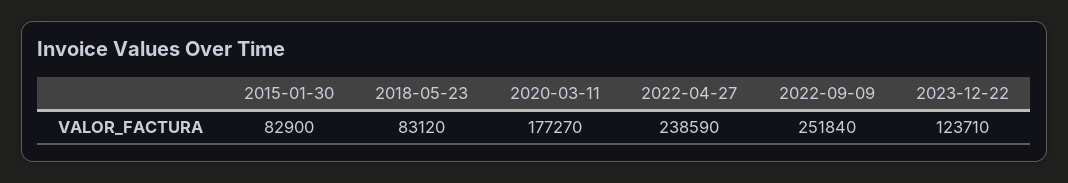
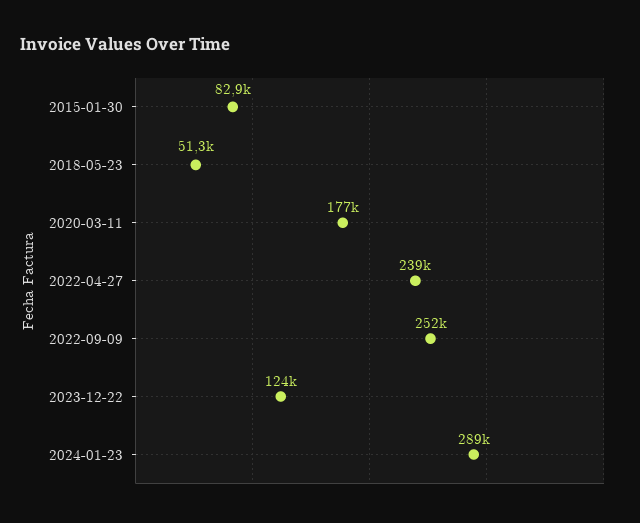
2018-05-23: 83120 -> 51300
2024-01-23: none -> 289000

